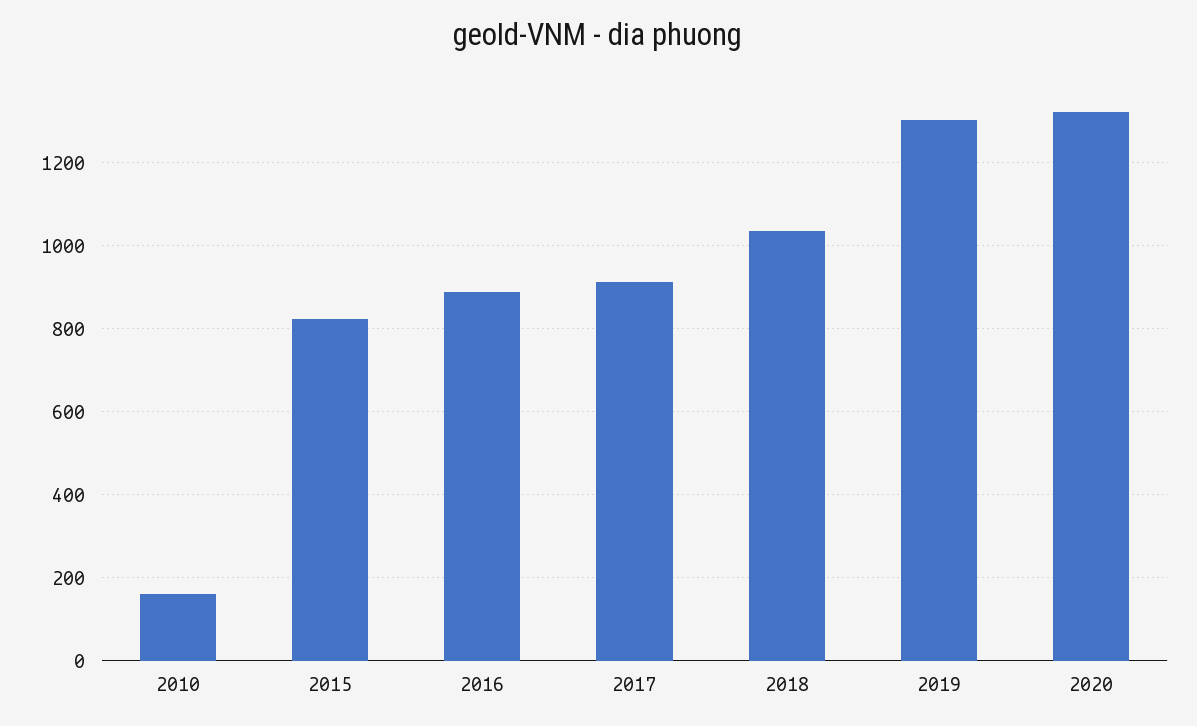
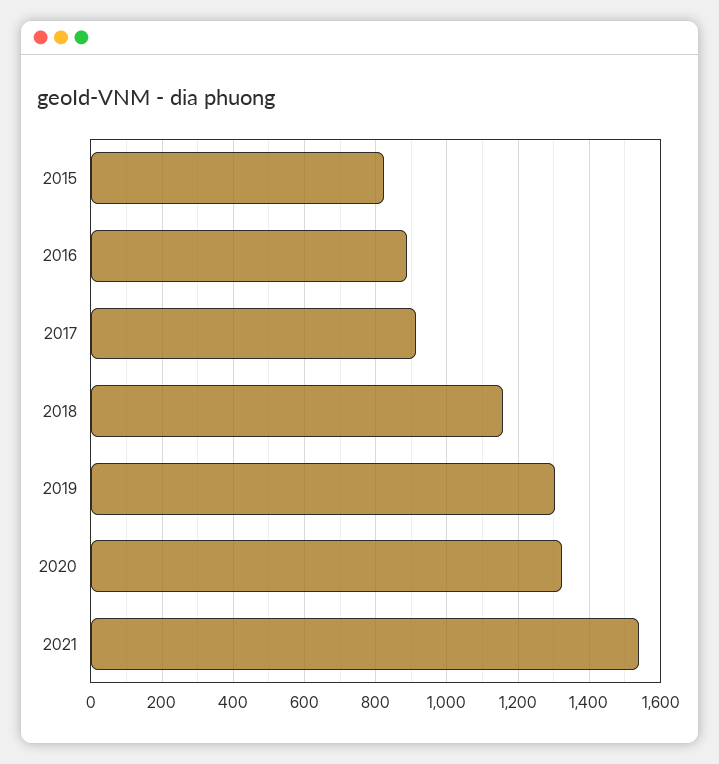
2010: 160 -> none
2018: 1040 -> 1160
2021: none -> 1540

